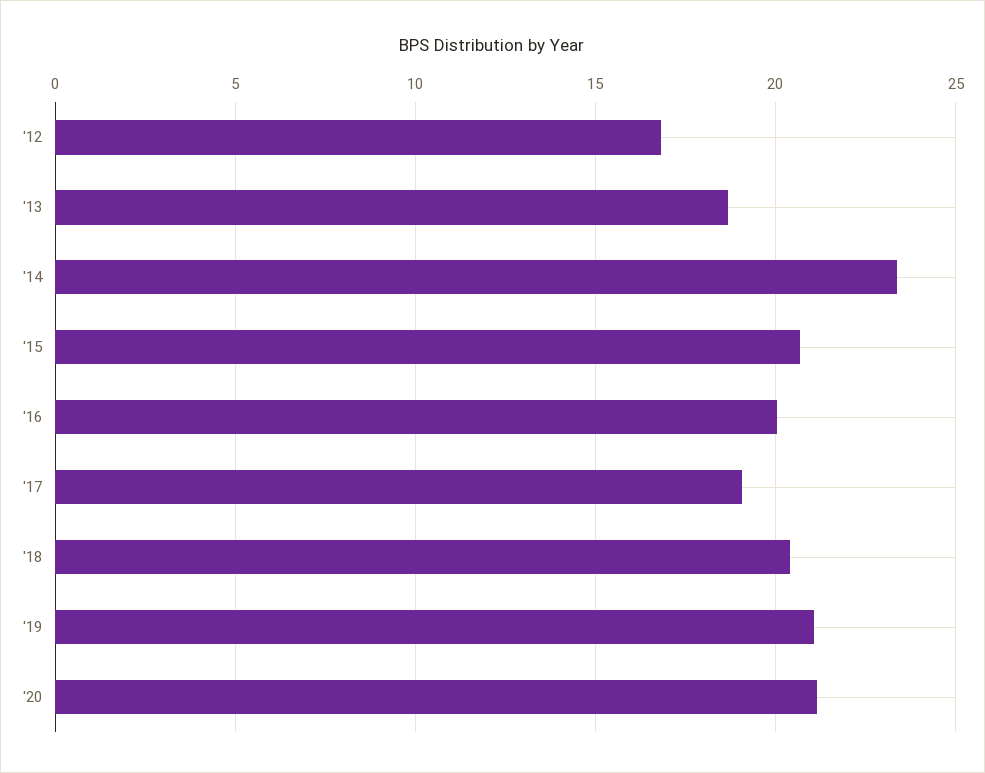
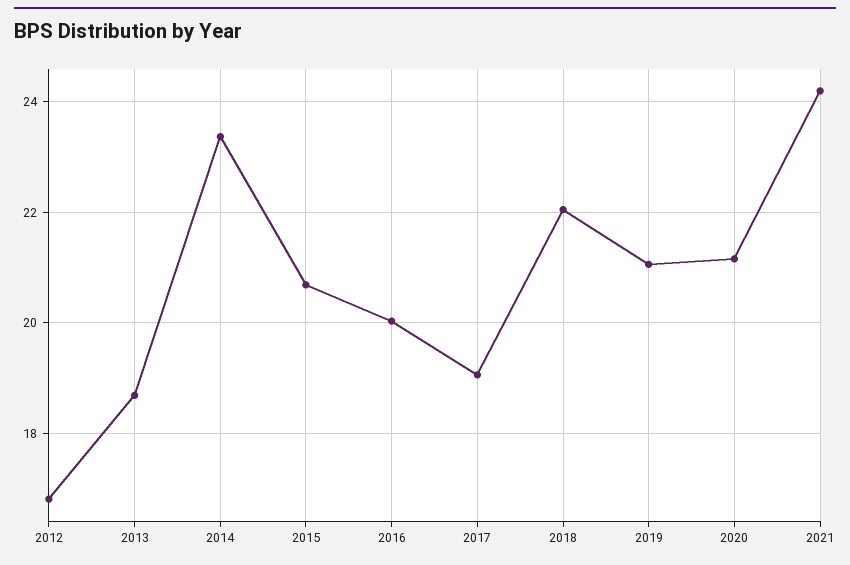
'18: 20.5 -> 22
2021: none -> 24.2

